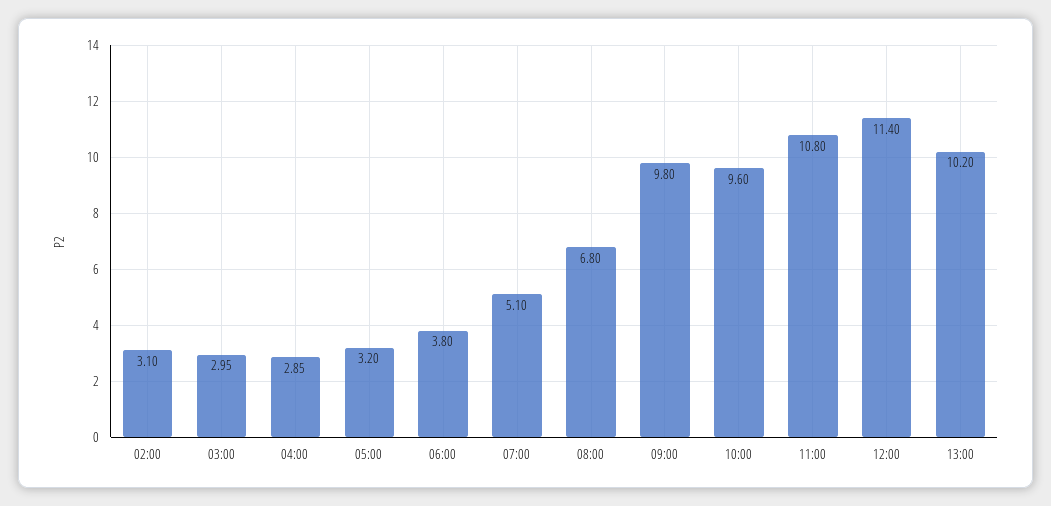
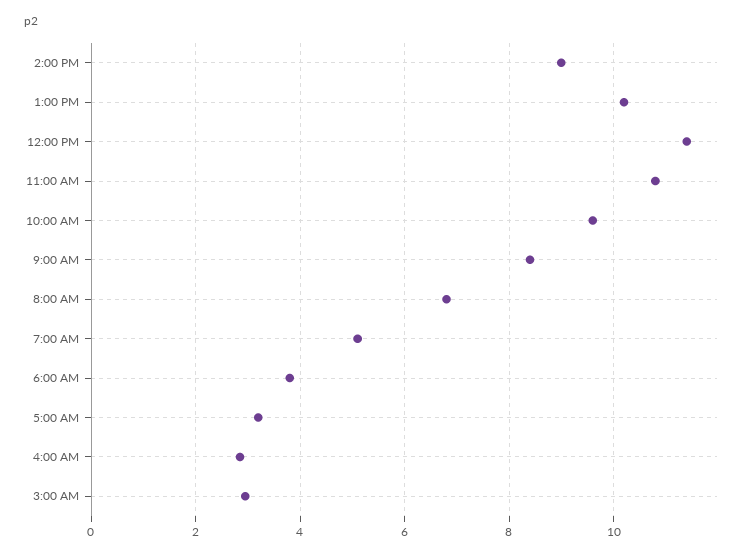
02:00: 3.1 -> none
09:00: 9.8 -> 8.4
2:00 PM: none -> 9

